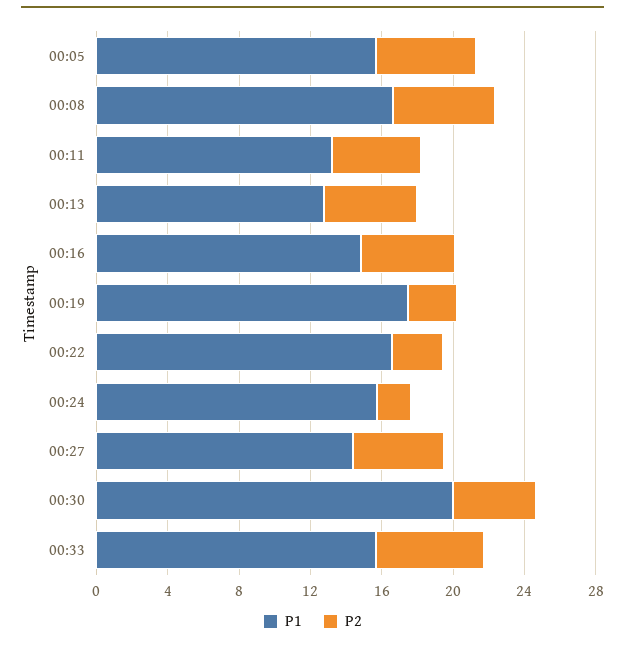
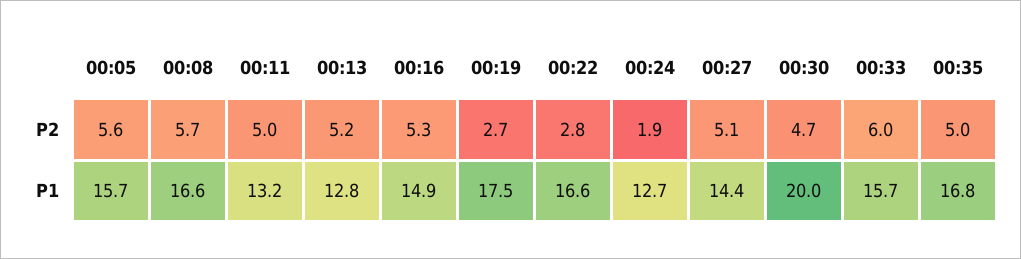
P1, 00:24: 16 -> 12.7
P2, 00:35: none -> 5
P1, 00:35: none -> 16.8

